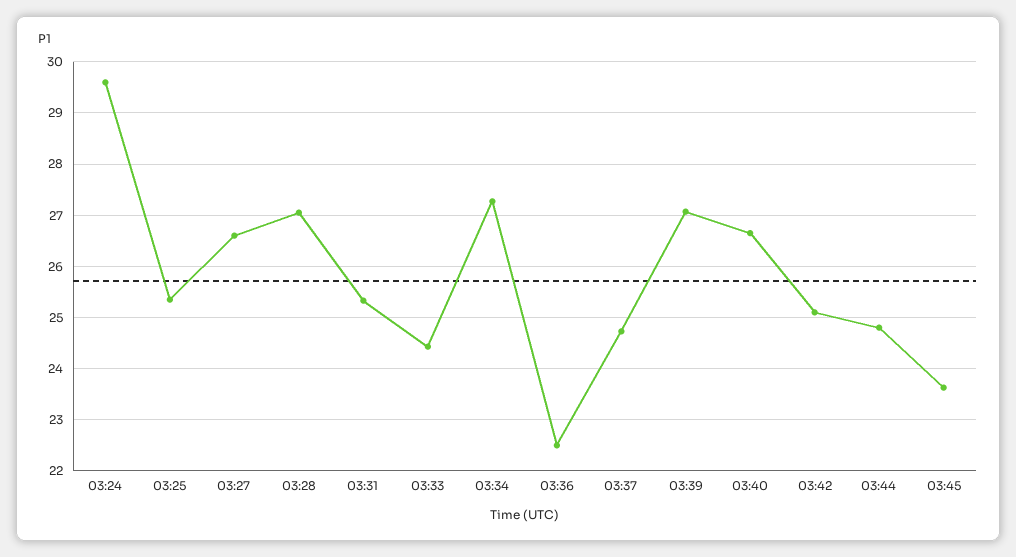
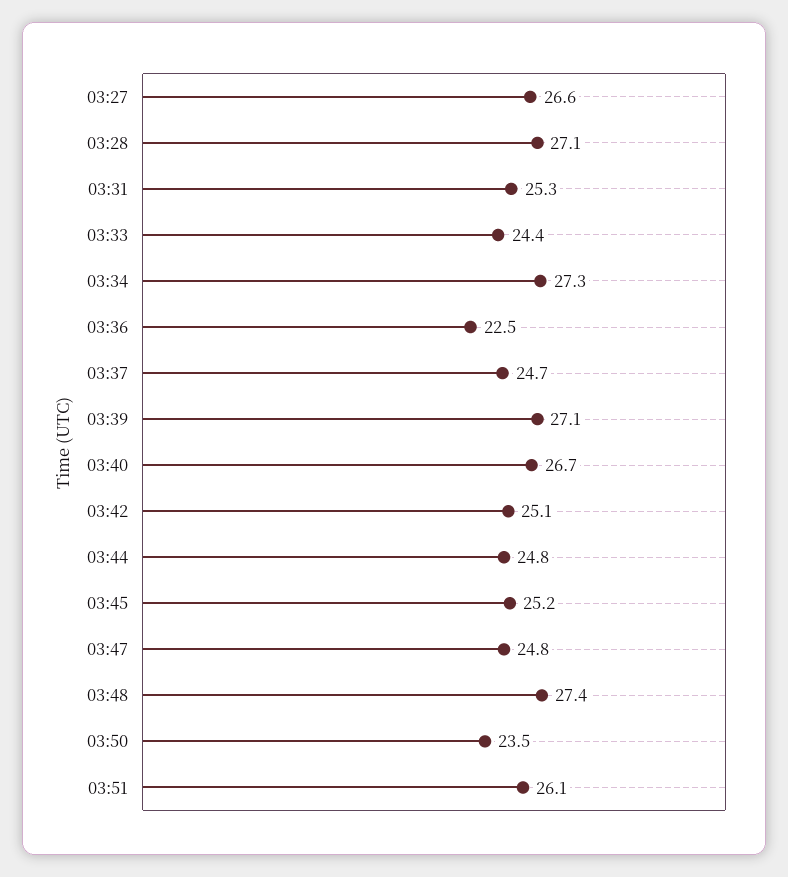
03:24: 29.6 -> none
03:25: 25.4 -> none
03:45: 23.6 -> 25.2
03:47: none -> 24.8
03:48: none -> 27.4
03:50: none -> 23.5
03:51: none -> 26.1

